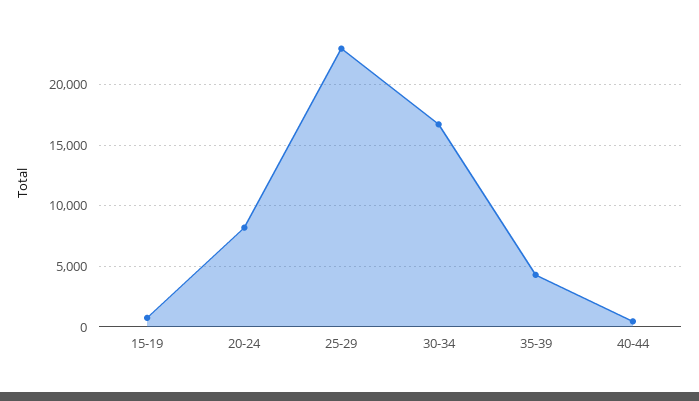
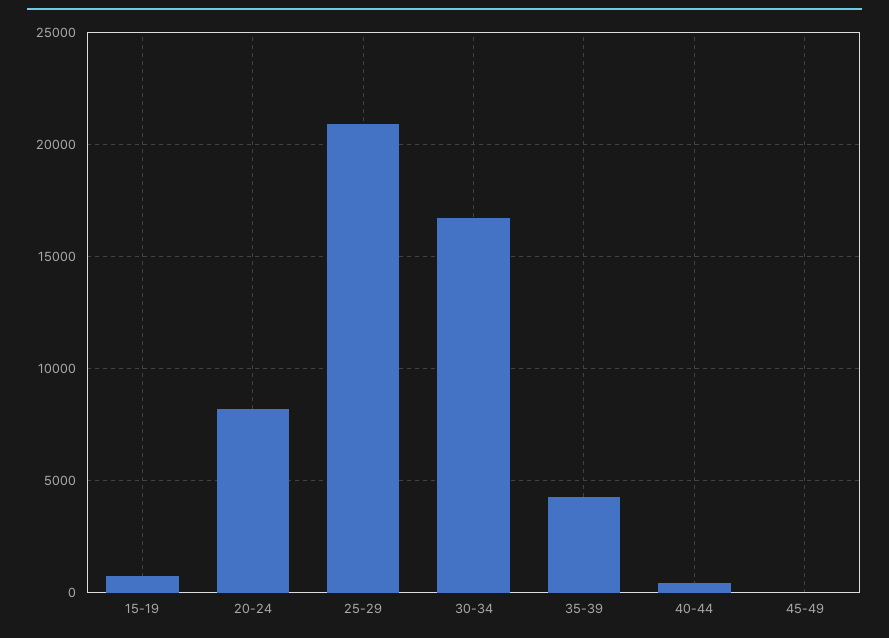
25-29: 23000 -> 21000
45-49: none -> 0

